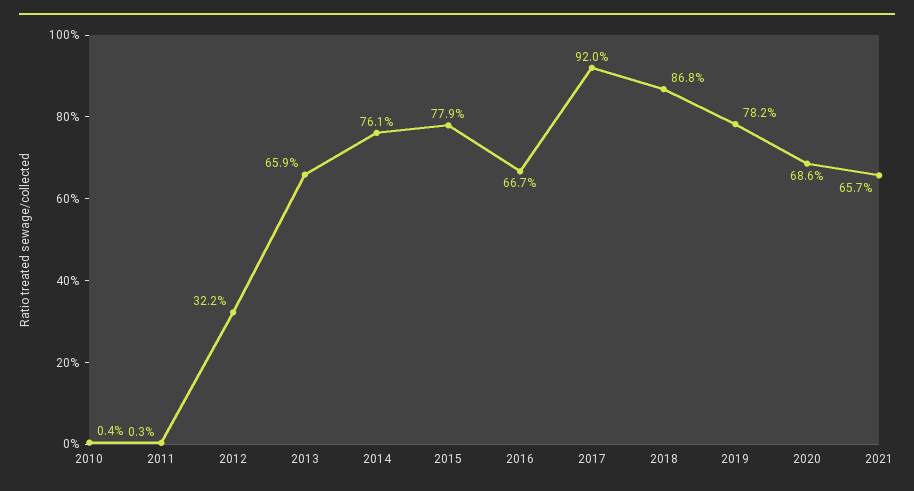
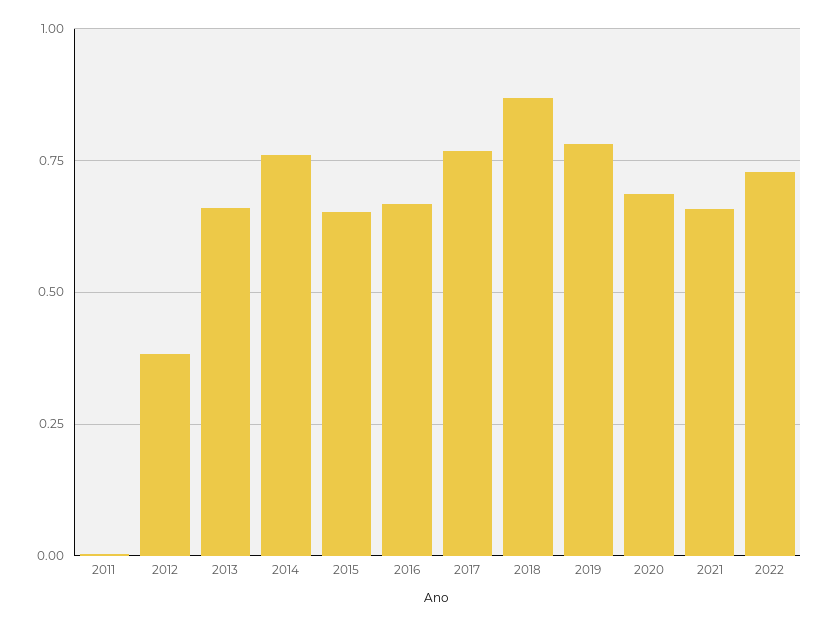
2010: 0.004 -> none
2012: 0.322 -> 0.375
2015: 0.779 -> 0.65
2017: 0.92 -> 0.775
2022: none -> 0.725

